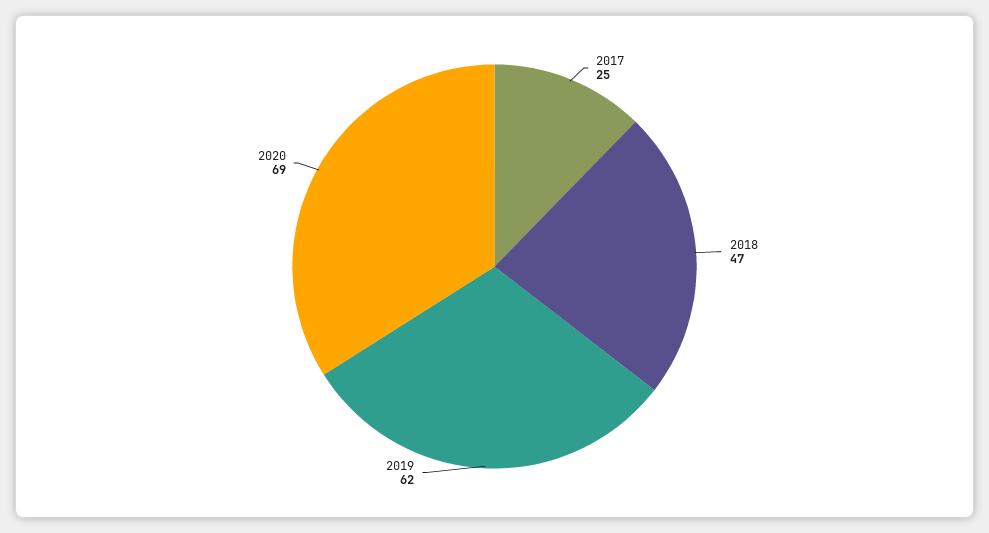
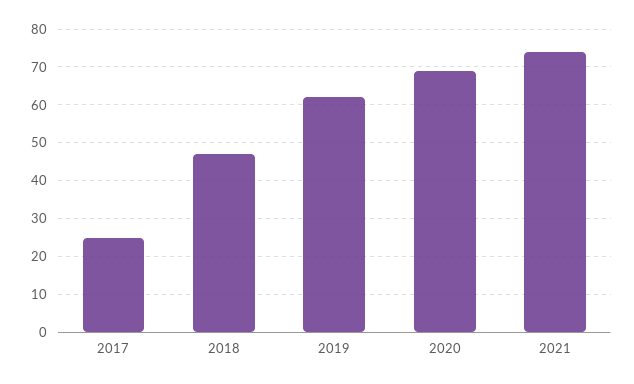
2021: none -> 75

